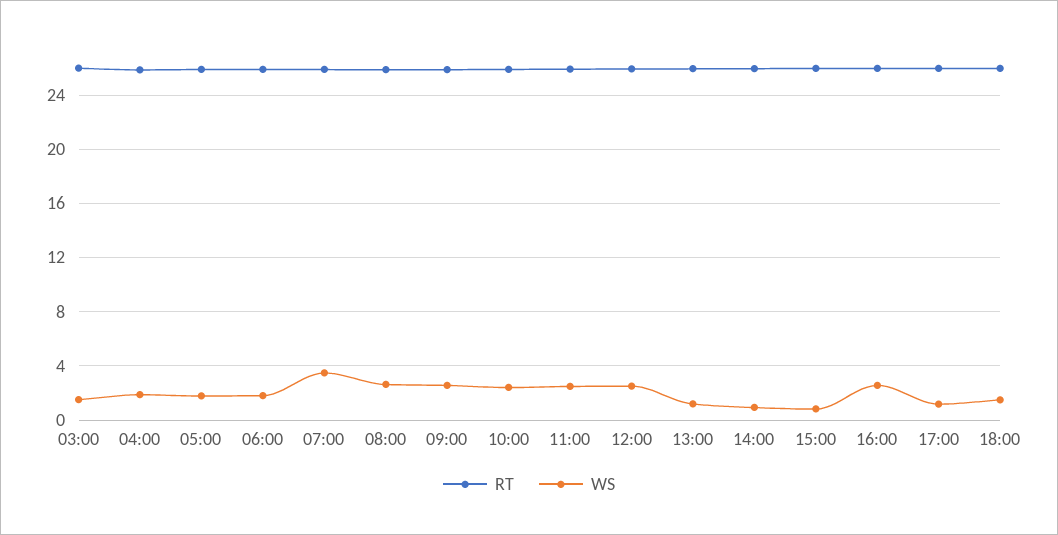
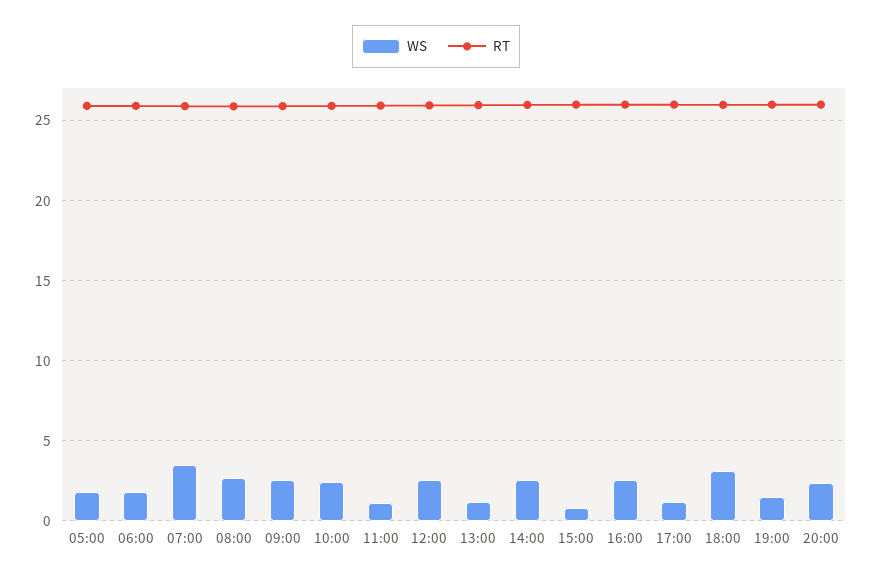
RT, 03:00: 26 -> none
WS, 03:00: 1.5 -> none
RT, 04:00: 26 -> none
WS, 04:00: 2 -> none
WS, 11:00: 2.5 -> 1
WS, 14:00: 1 -> 2.5
WS, 18:00: 1.5 -> 3
WS, 19:00: none -> 1.5
RT, 19:00: none -> 26
WS, 20:00: none -> 2.5
RT, 20:00: none -> 26

